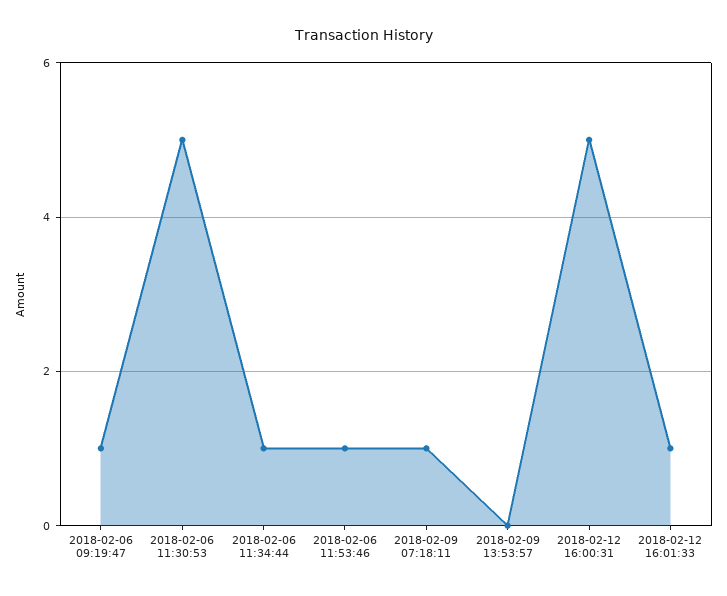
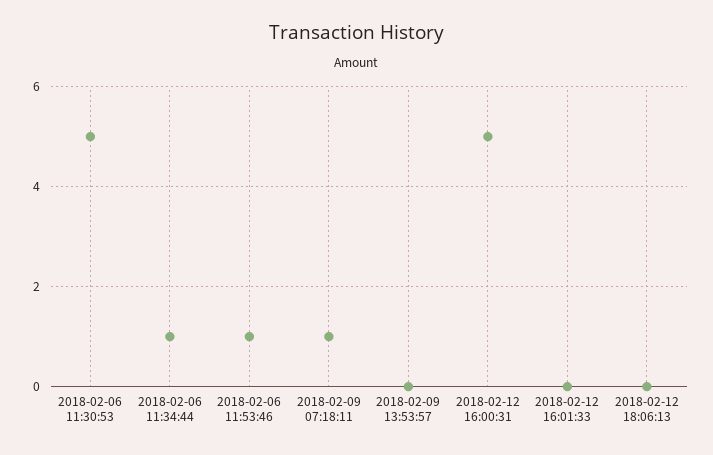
2018-02-06 09:19:47: 1 -> none
2018-02-12 16:01:33: 1 -> 0
2018-02-12 18:06:13: none -> 0

